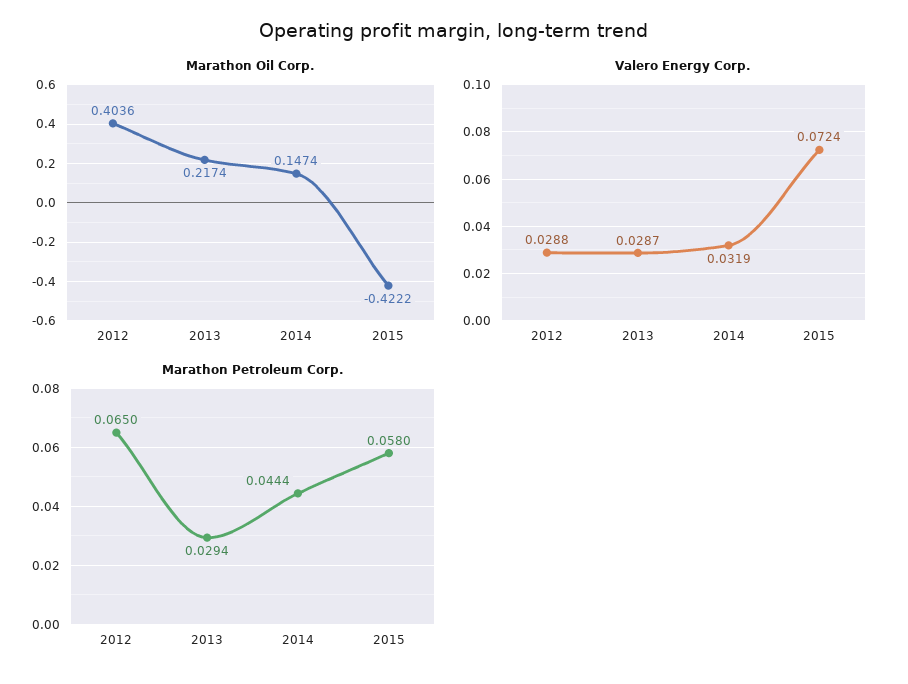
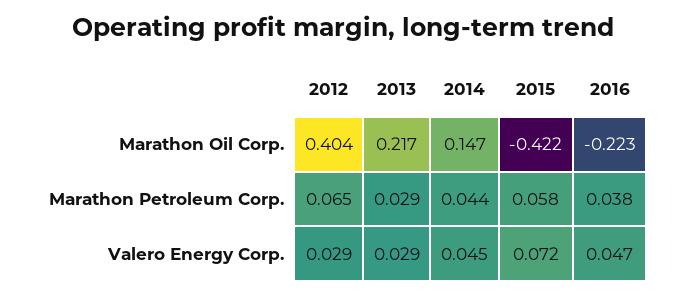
Valero Energy Corp., 2014: 0.0319 -> 0.045
Marathon Oil Corp., 2016: none -> -0.223
Marathon Petroleum Corp., 2016: none -> 0.038
Valero Energy Corp., 2016: none -> 0.047

